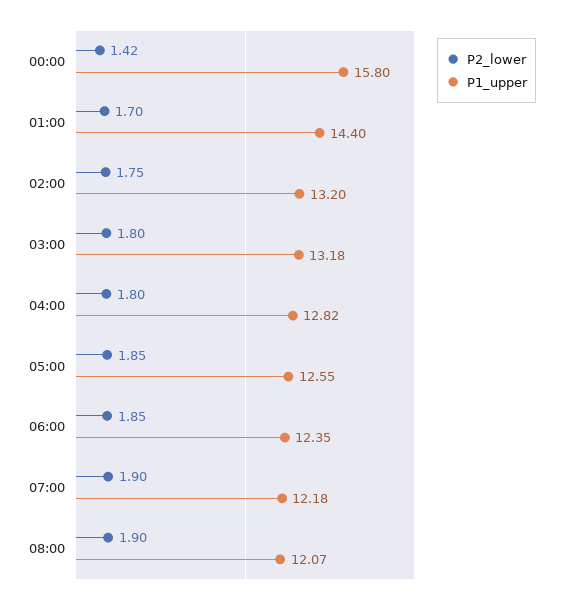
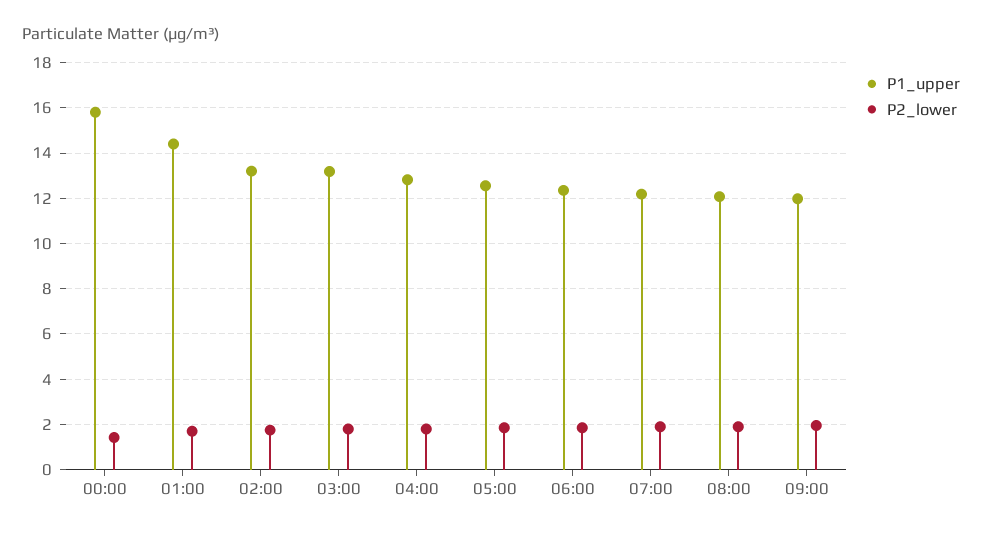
P1_upper, 09:00: none -> 12
P2_lower, 09:00: none -> 2

